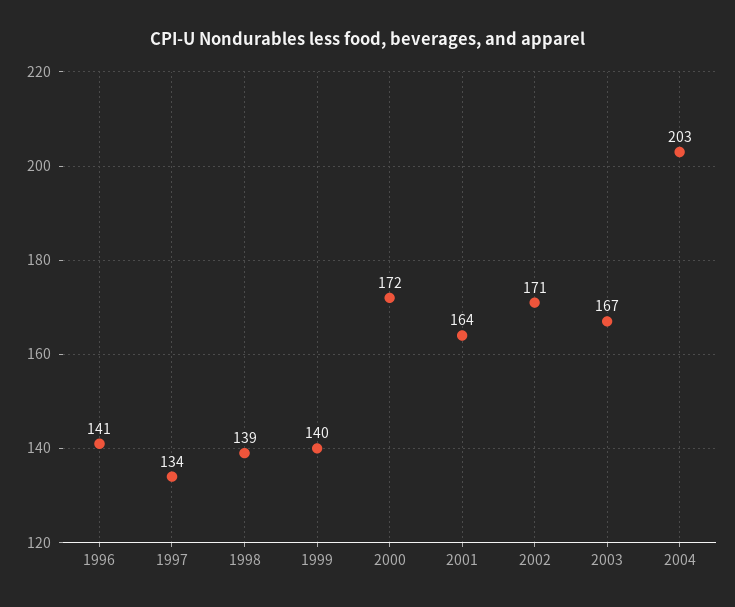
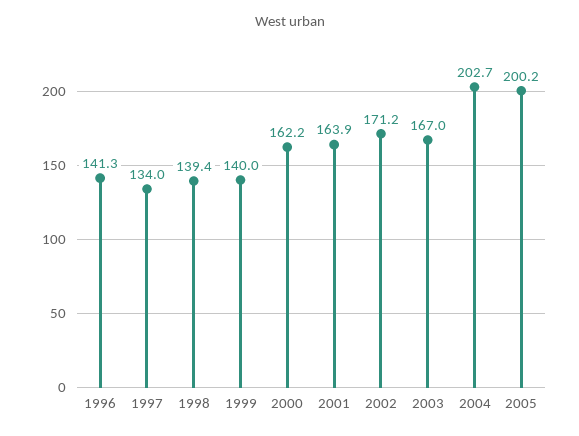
2000: 172 -> 162.2
2005: none -> 200.2

